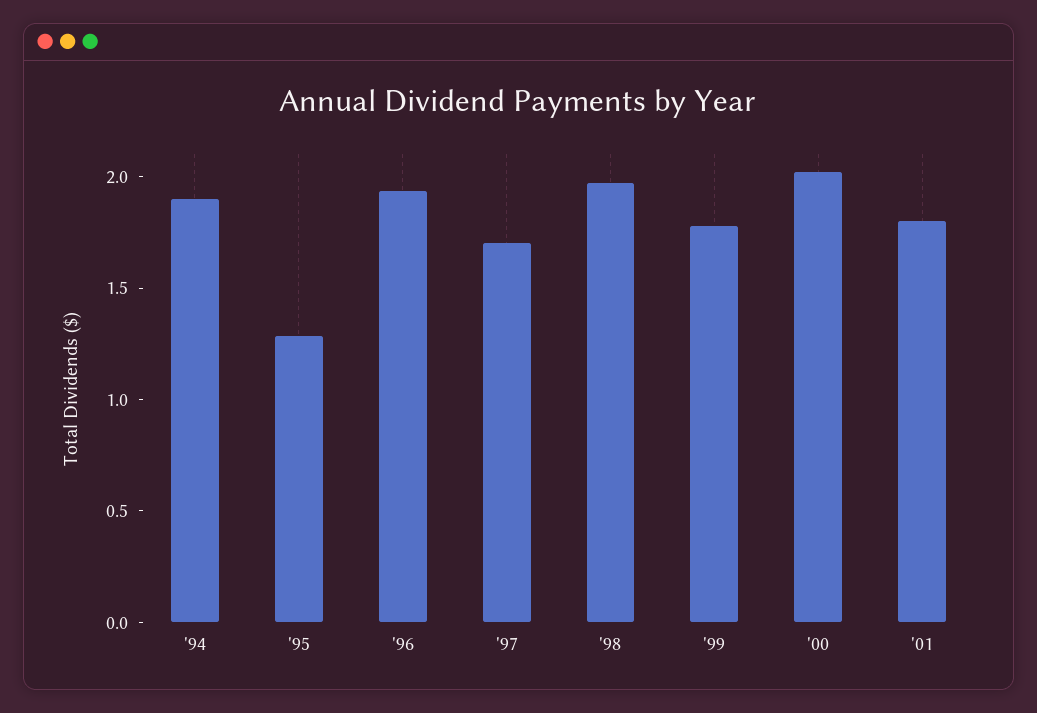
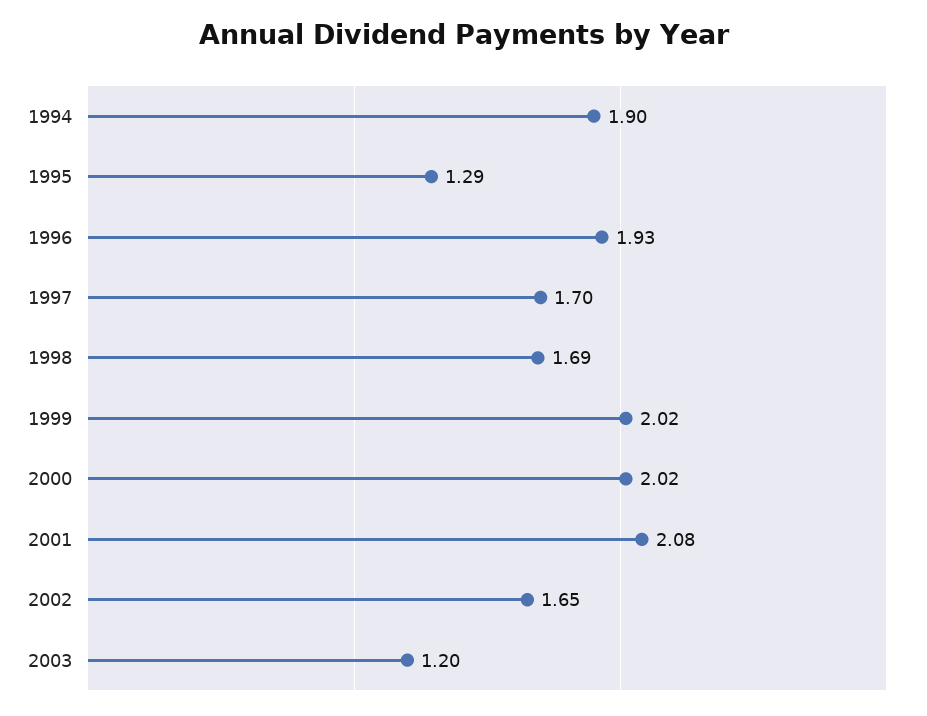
'98: 2 -> 1.69
'99: 1.8 -> 2.02
'01: 1.8 -> 2.08
2002: none -> 1.65
2003: none -> 1.2

